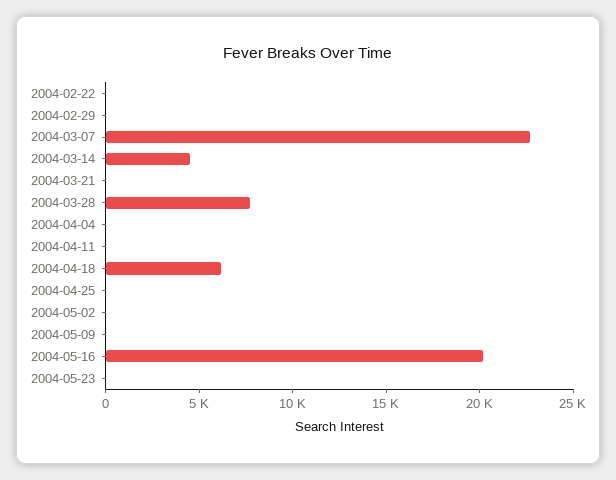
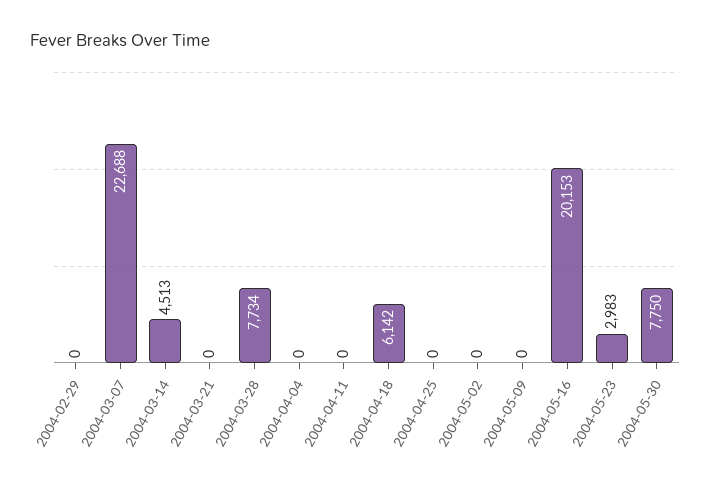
2004-02-22: 0 -> none
2004-05-23: 0 -> 2983
2004-05-30: none -> 7750

